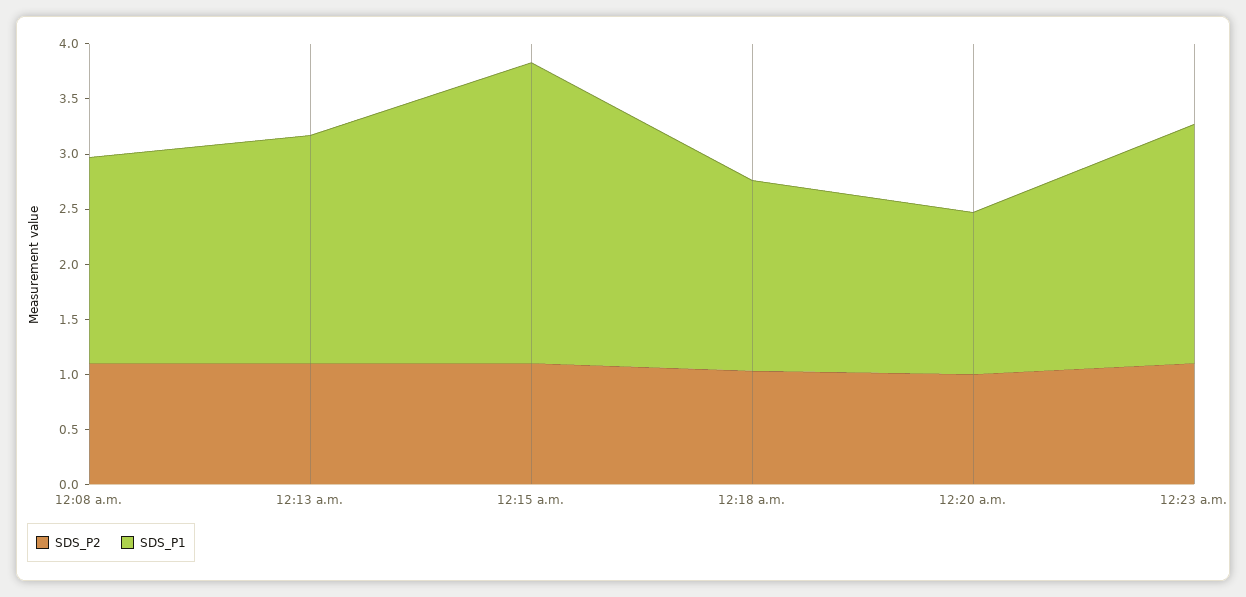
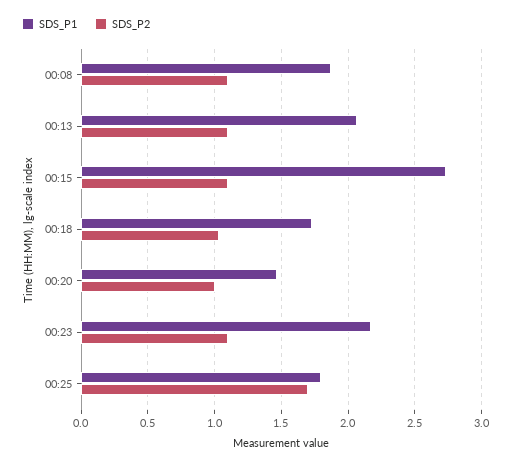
SDS_P1, 00:25: none -> 1.8
SDS_P2, 00:25: none -> 1.7

